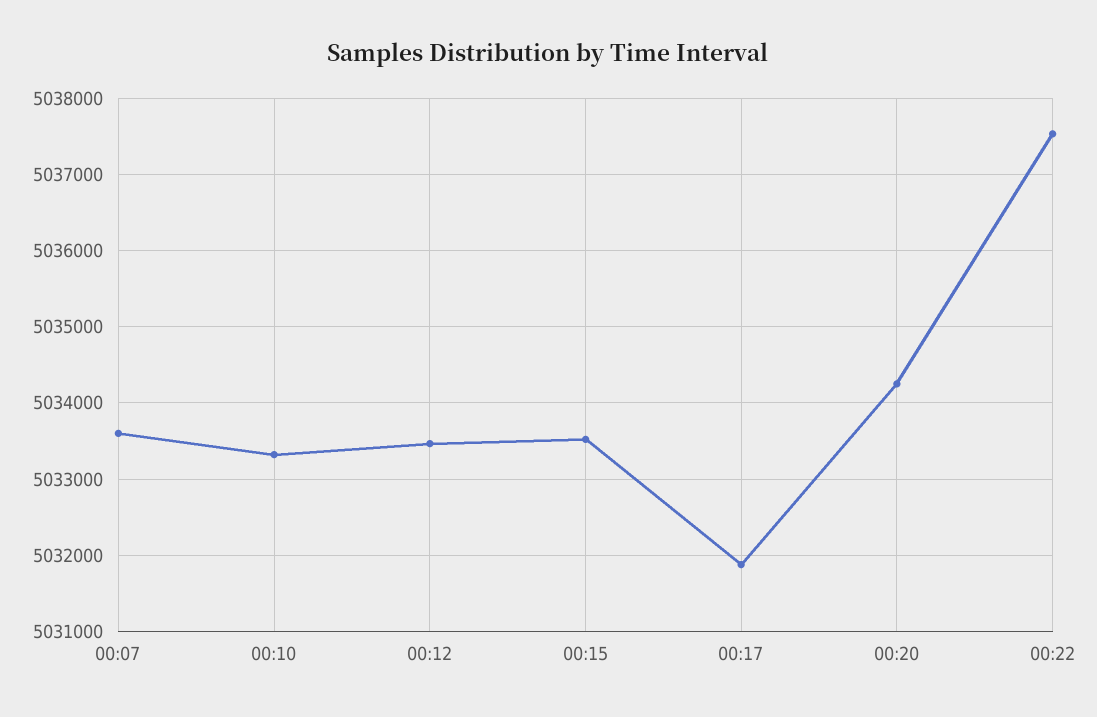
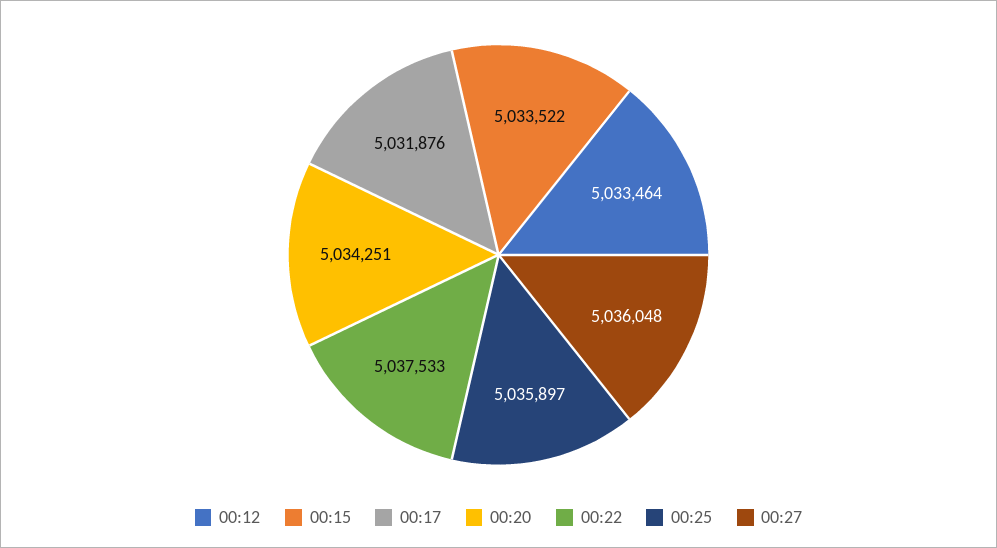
00:07: 5033600 -> none
00:10: 5033300 -> none
00:25: none -> 5035897
00:27: none -> 5036048

